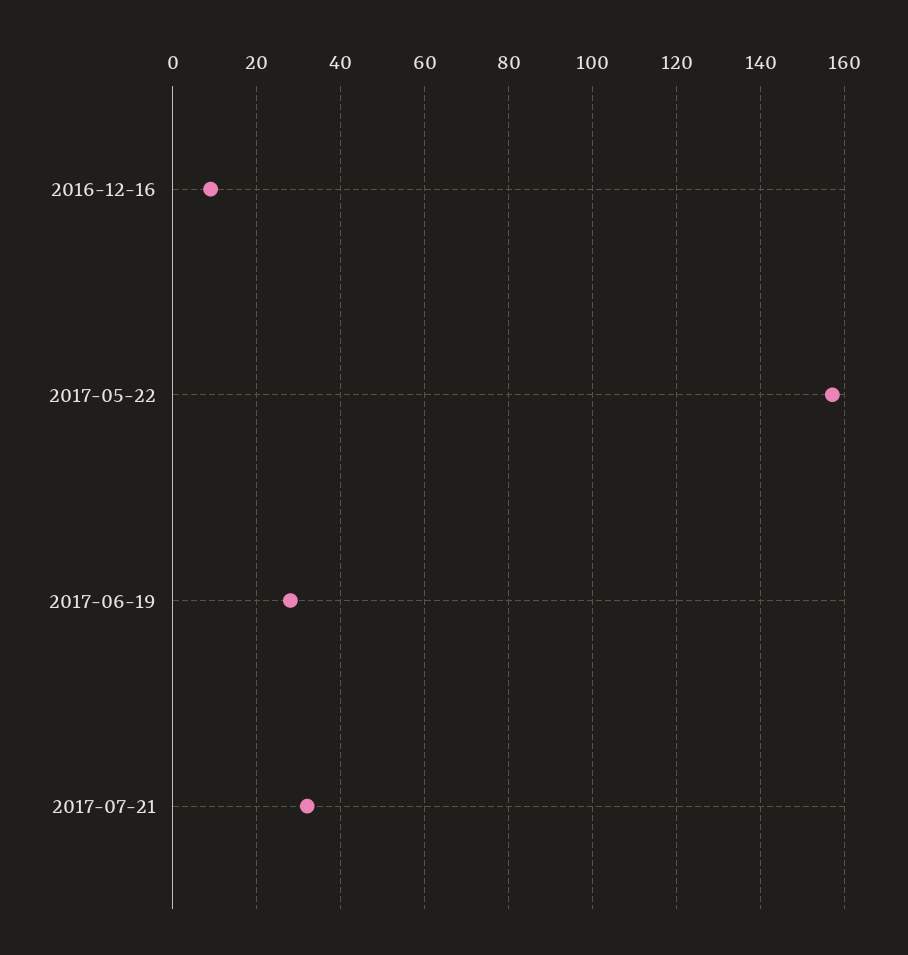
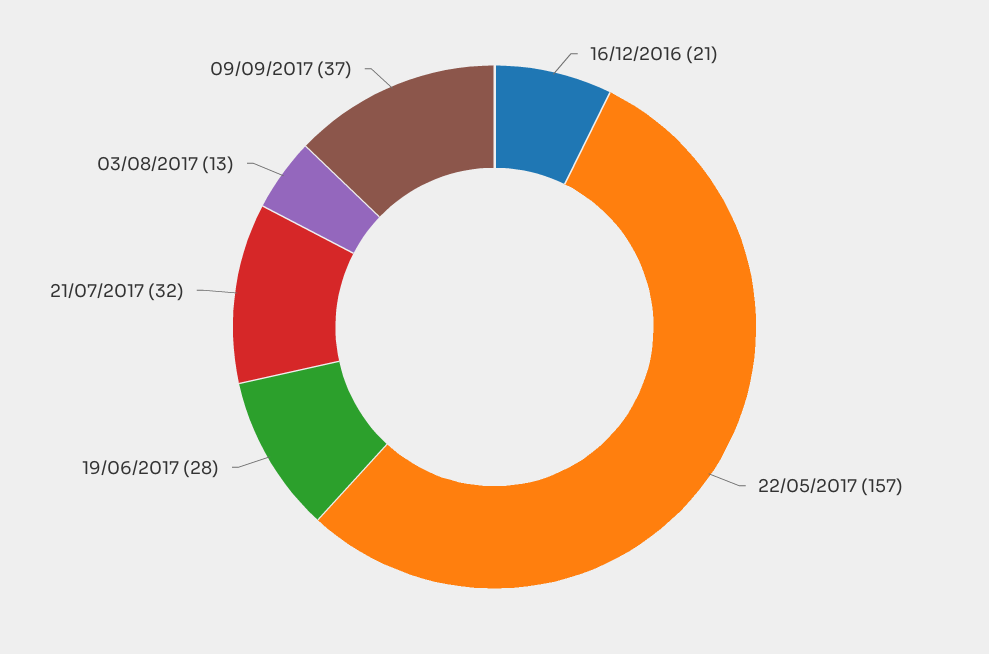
2016-12-16: 10 -> 21
03/08/2017: none -> 13
09/09/2017: none -> 37

